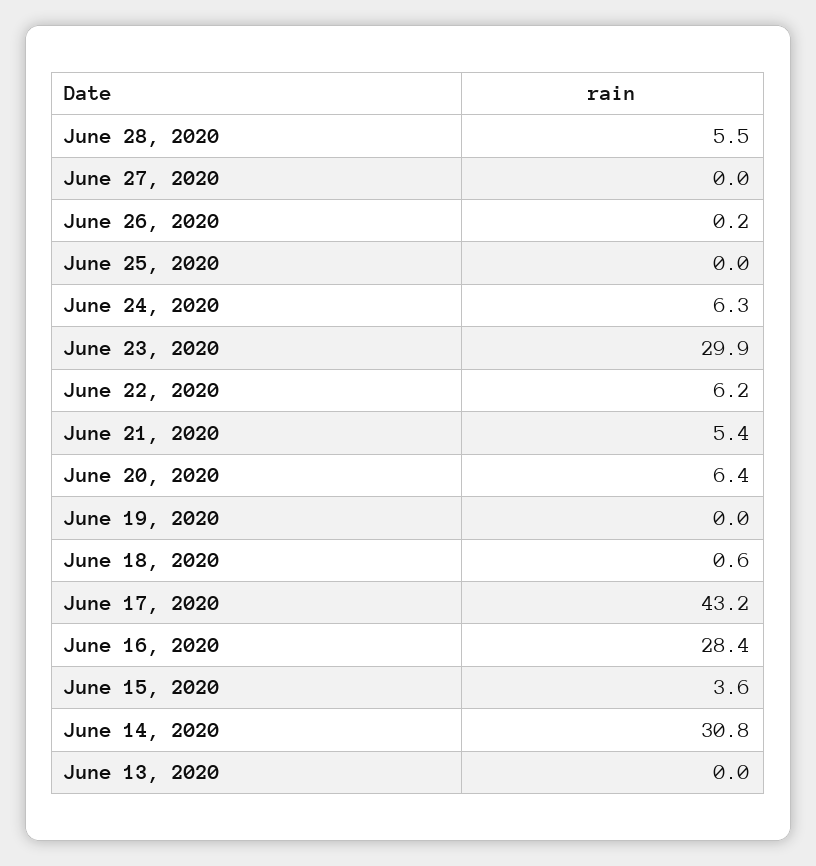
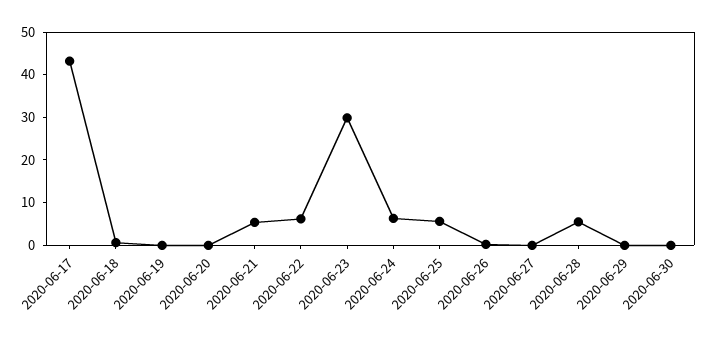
June 25, 2020: 0 -> 6
June 20, 2020: 6.4 -> 0
June 16, 2020: 28.4 -> none
June 15, 2020: 3.6 -> none
June 14, 2020: 30.8 -> none
June 13, 2020: 0 -> none
2020-06-29: none -> 0
2020-06-30: none -> 0

